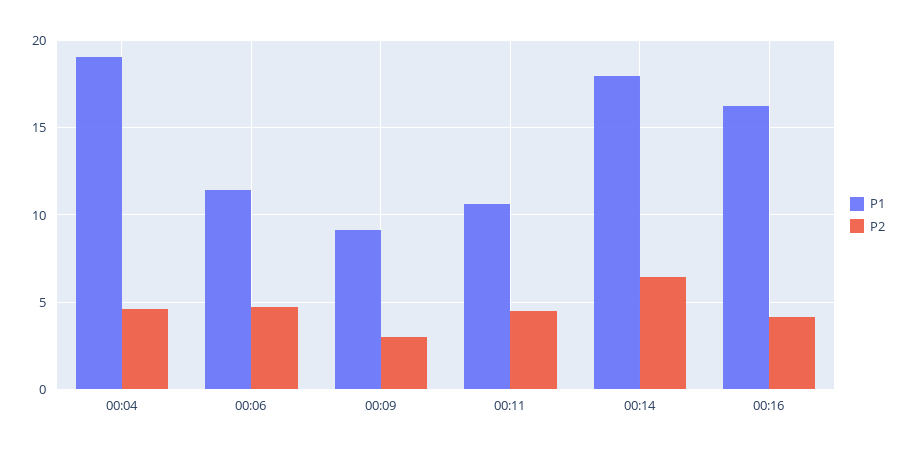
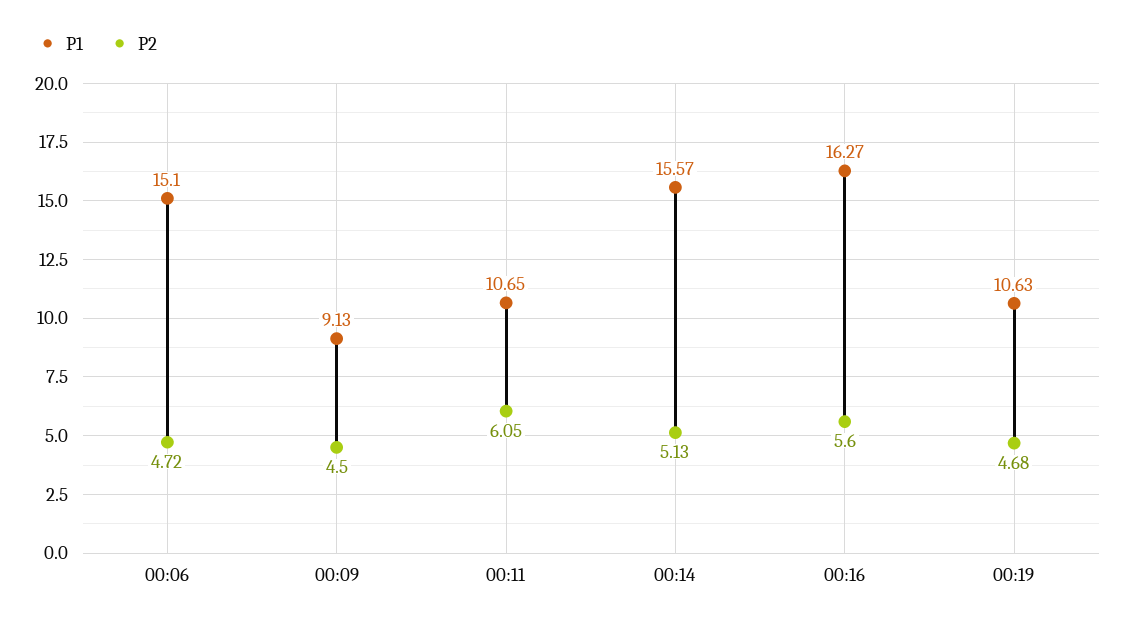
P1, 00:04: 19 -> none
P2, 00:04: 4.5 -> none
P1, 00:06: 11.5 -> 15.1
P2, 00:09: 3 -> 4.5
P2, 00:11: 4.5 -> 6.05
P1, 00:14: 18 -> 15.57
P2, 00:14: 6.5 -> 5.13
P2, 00:16: 4 -> 5.6
P1, 00:19: none -> 10.63
P2, 00:19: none -> 4.68

